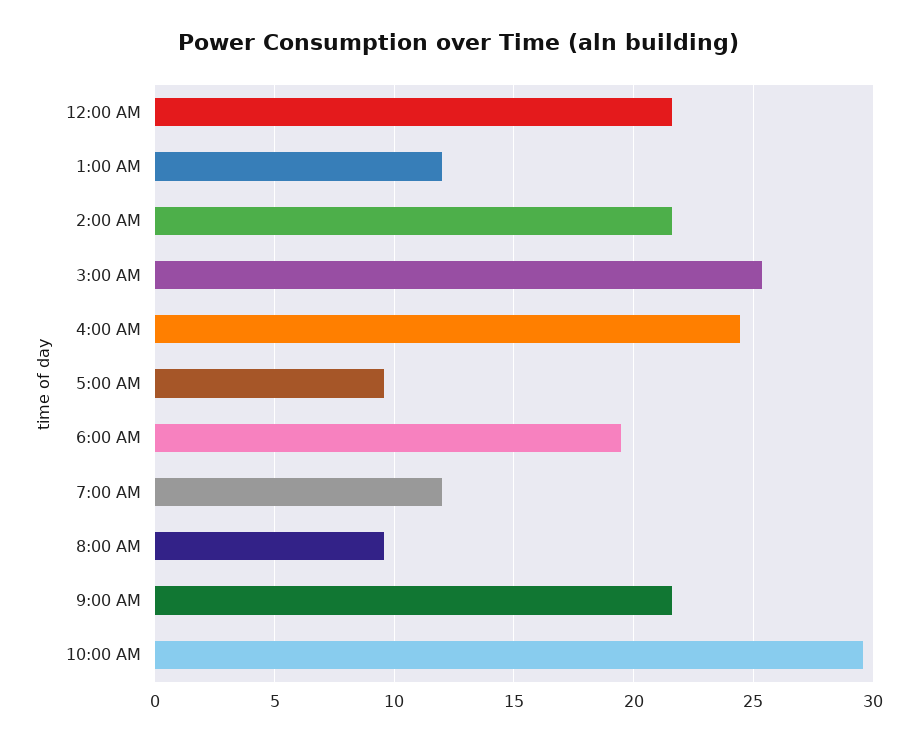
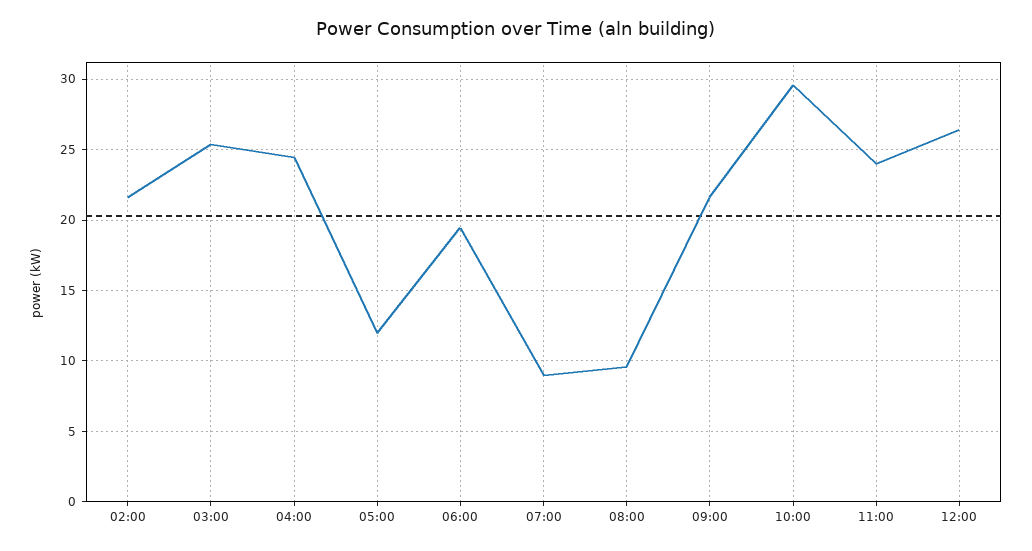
12:00 AM: 21.5 -> none
1:00 AM: 12 -> none
5:00 AM: 9.5 -> 12
7:00 AM: 12 -> 9
11:00: none -> 24
12:00: none -> 26.5

